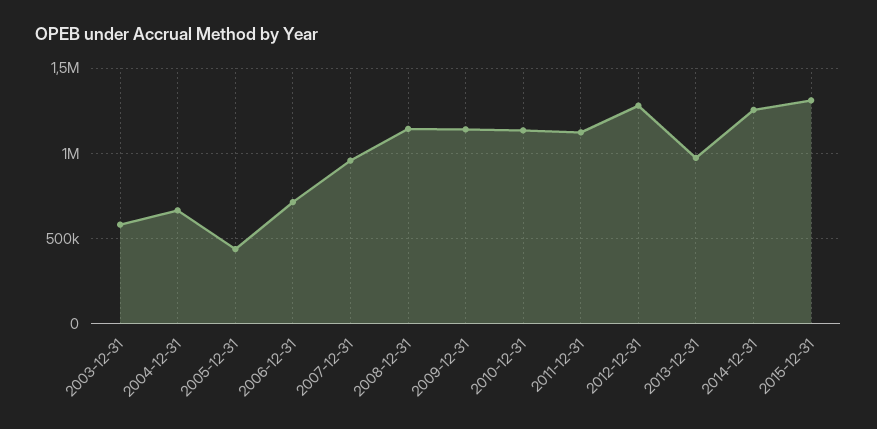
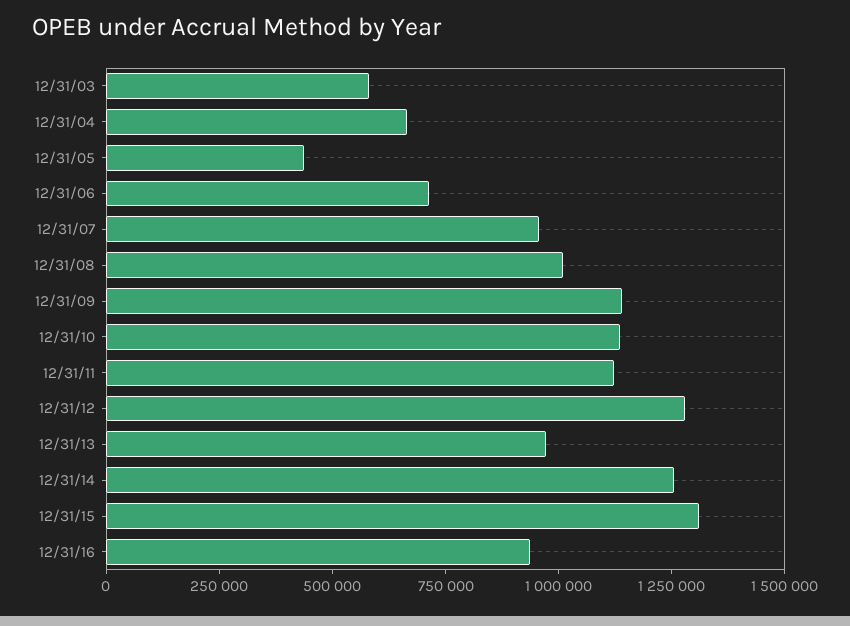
2008-12-31: 1150000 -> 1000000
12/31/16: none -> 950000

